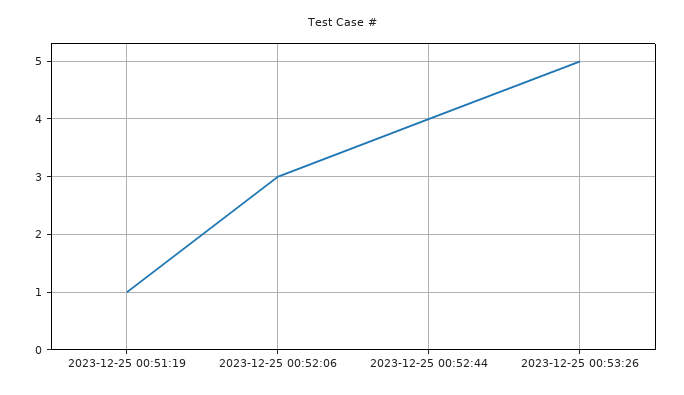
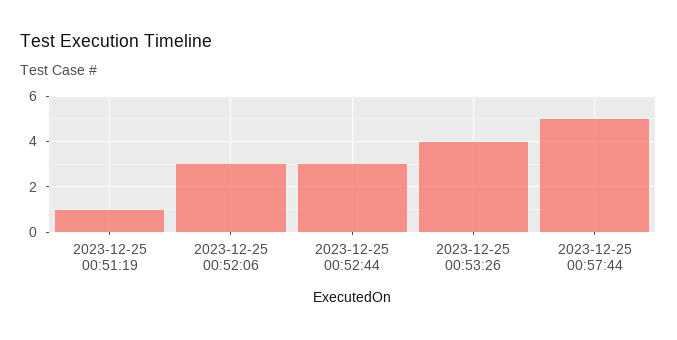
2023-12-25 00:52:44: 4 -> 3
2023-12-25 00:53:26: 5 -> 4
2023-12-25 00:57:44: none -> 5

